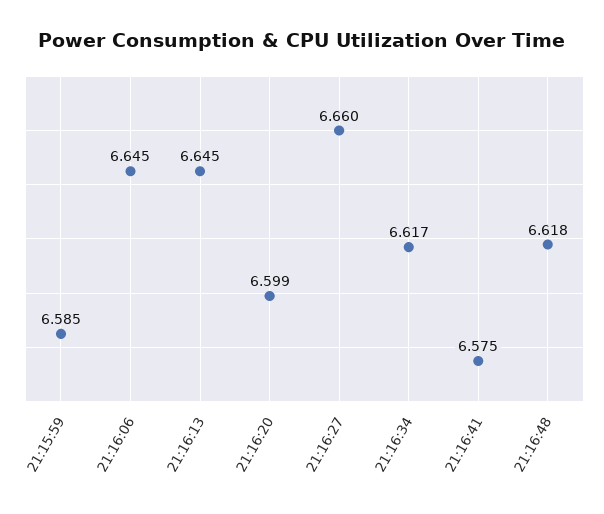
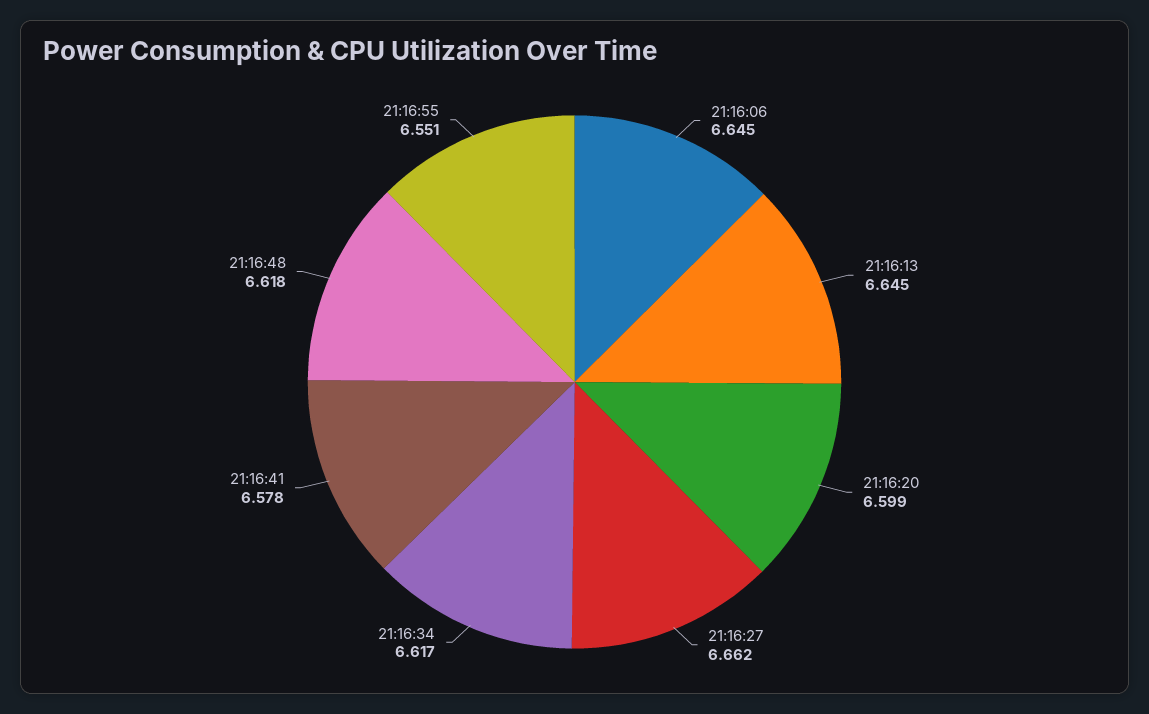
21:15:59: 6.585 -> none
21:16:27: 6.66 -> 6.662
21:16:41: 6.575 -> 6.578
21:16:55: none -> 6.551

